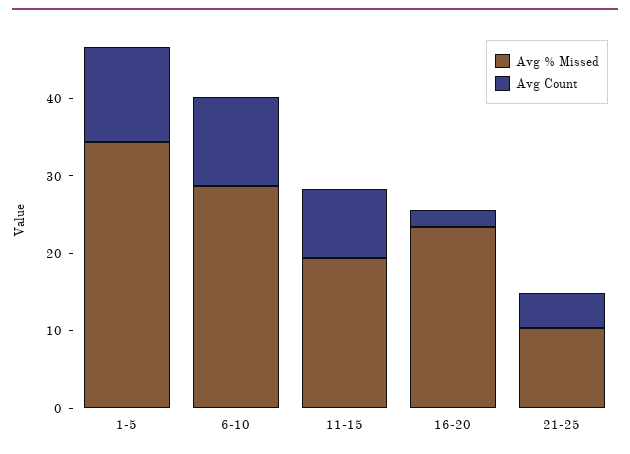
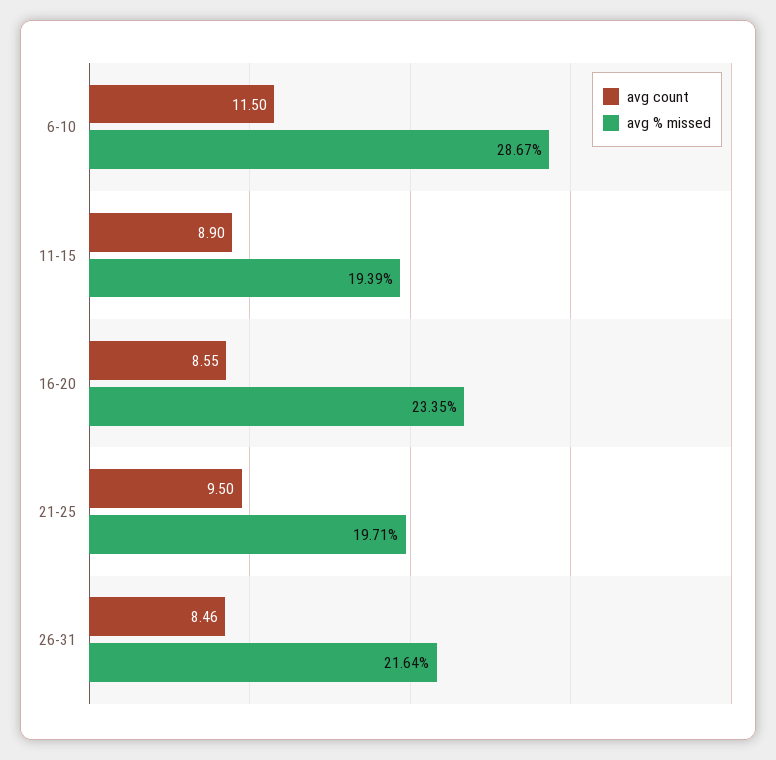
Avg % Missed, 1-5: 34 -> none
Avg Count, 1-5: 12 -> none
Avg Count, 16-20: 2 -> 8.55
Avg % Missed, 21-25: 10 -> 19.71
Avg Count, 21-25: 4 -> 9.5
Avg Count, 26-31: none -> 8.46
Avg % Missed, 26-31: none -> 21.64

